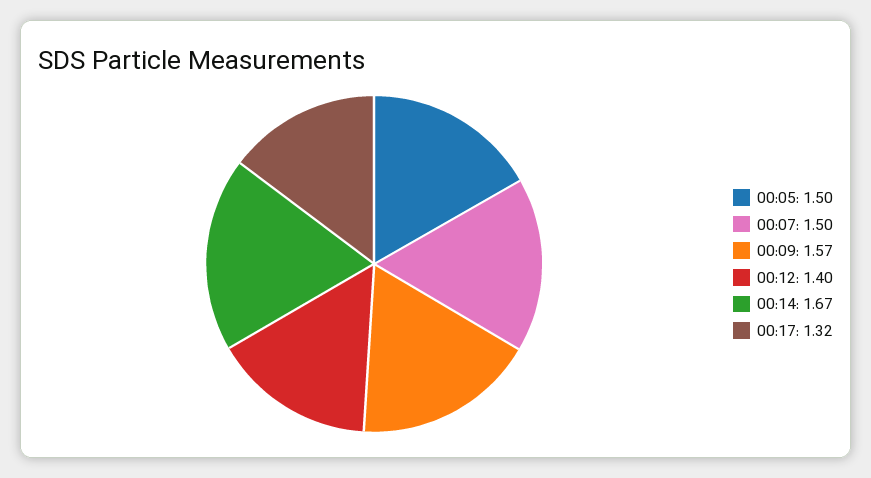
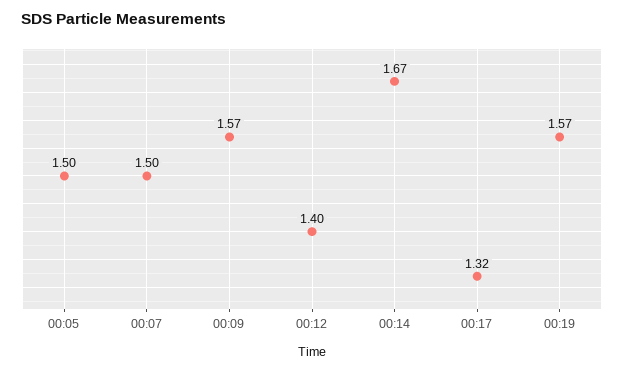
00:19: none -> 1.57

